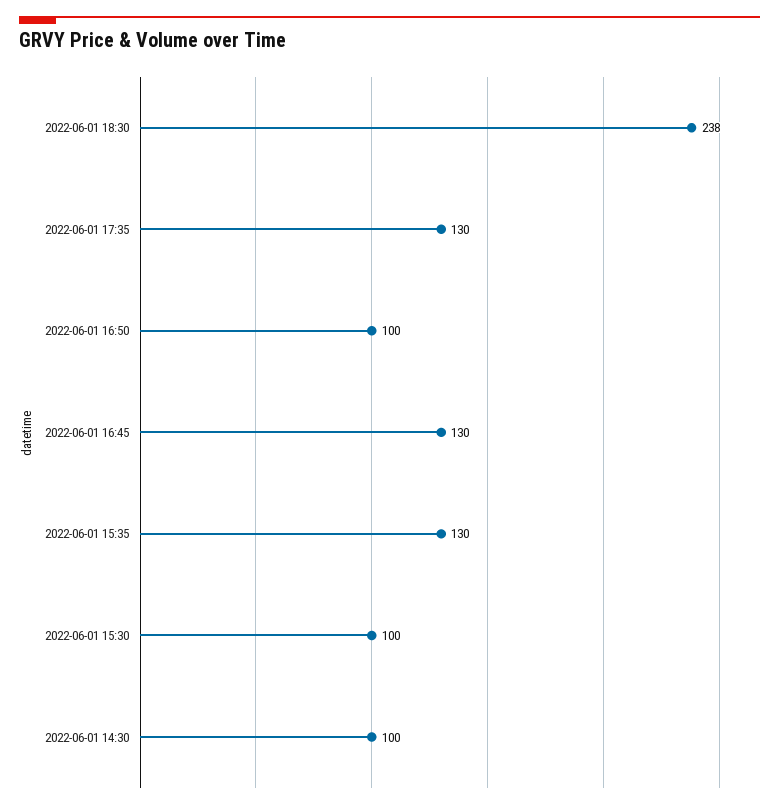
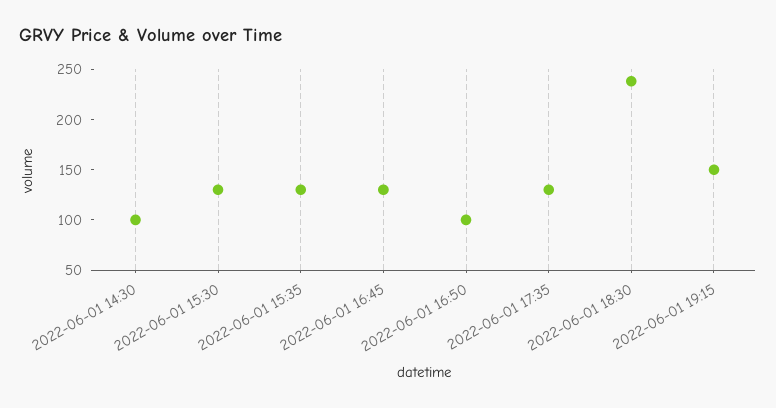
2022-06-01 15:30: 100 -> 130
2022-06-01 19:15: none -> 150

